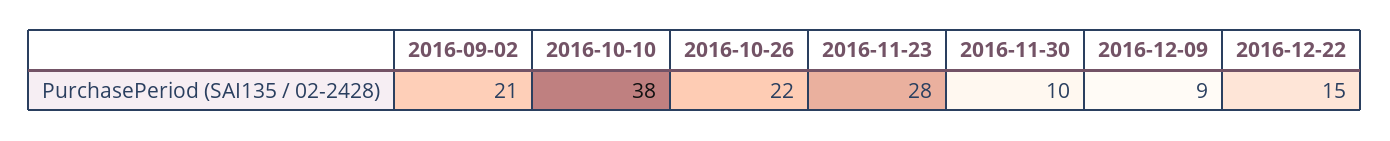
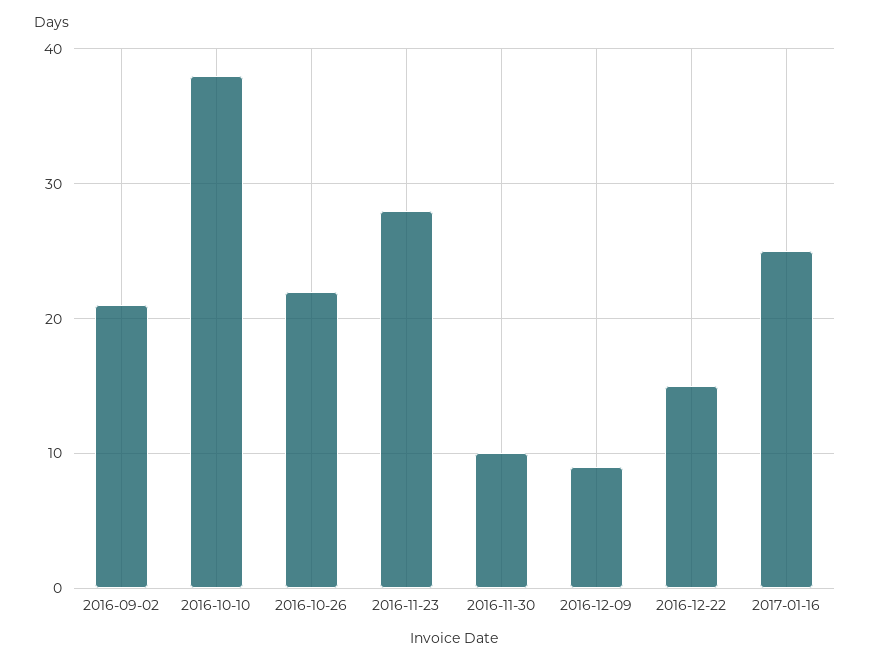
2017-01-16: none -> 25

